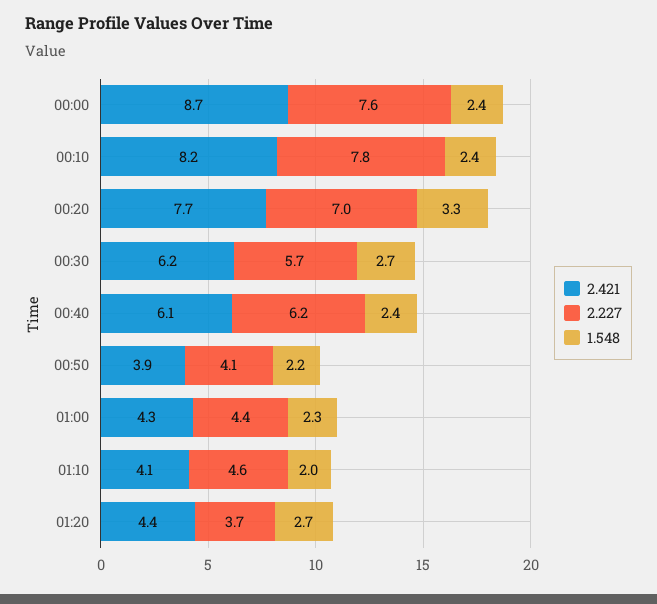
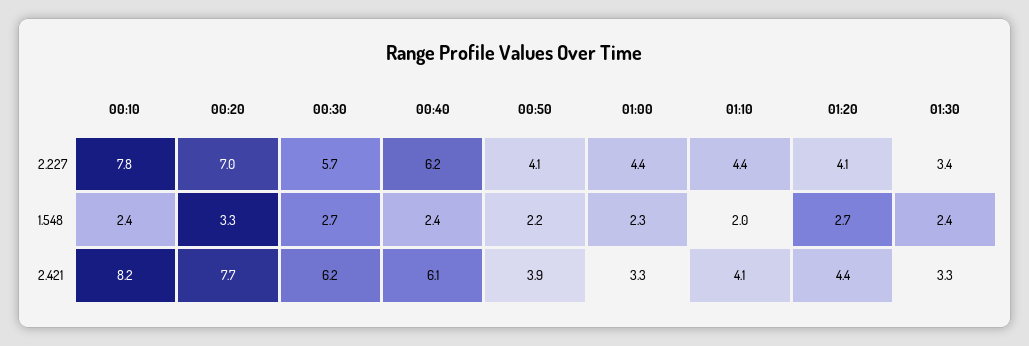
2.421, 00:00: 8.7 -> none
2.227, 00:00: 7.6 -> none
1.548, 00:00: 2.4 -> none
2.421, 01:00: 4.3 -> 3.3
2.227, 01:10: 4.6 -> 4.4
2.227, 01:20: 3.7 -> 4.1
2.227, 01:30: none -> 3.4
1.548, 01:30: none -> 2.4
2.421, 01:30: none -> 3.3

